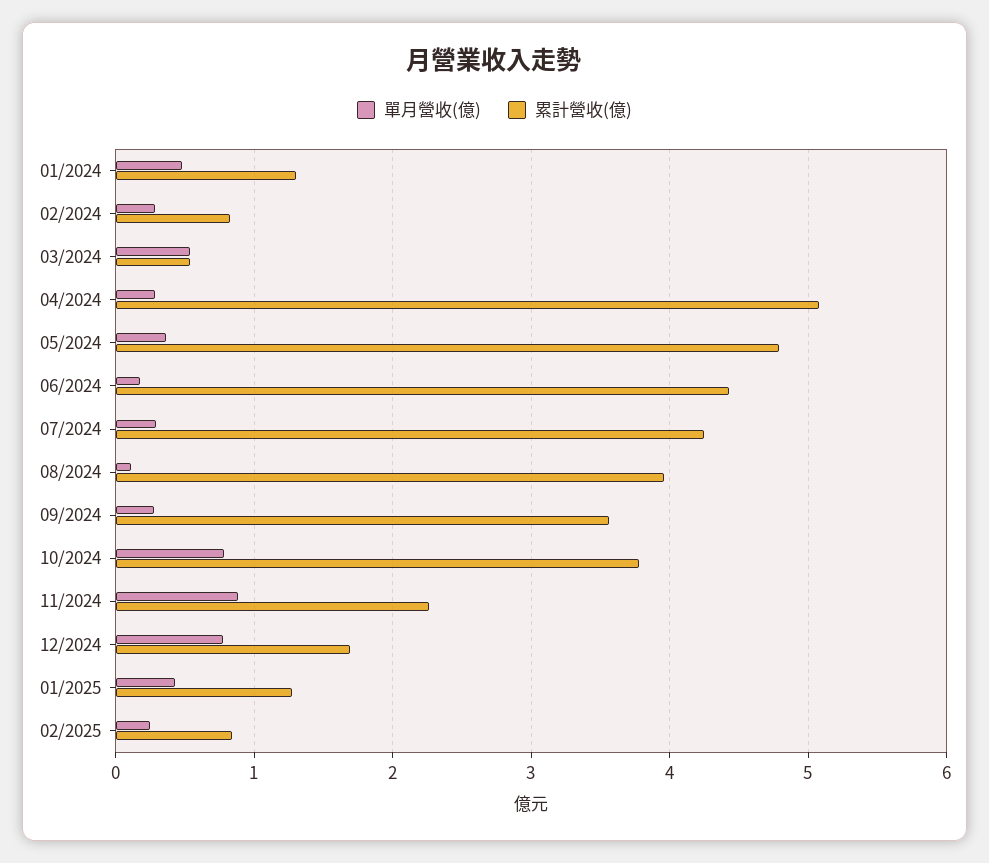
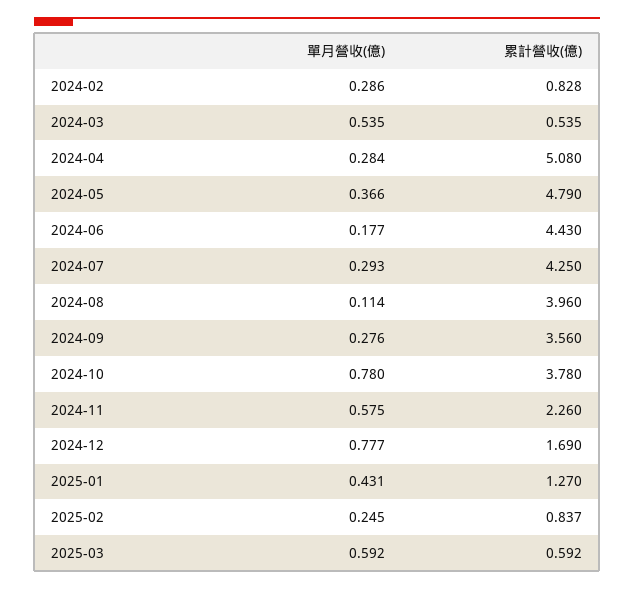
單月營收(億), 01/2024: 0.5 -> none
累計營收(億), 01/2024: 1.3 -> none
單月營收(億), 11/2024: 0.9 -> 0.575
單月營收(億), 2025-03: none -> 0.592
累計營收(億), 2025-03: none -> 0.592

